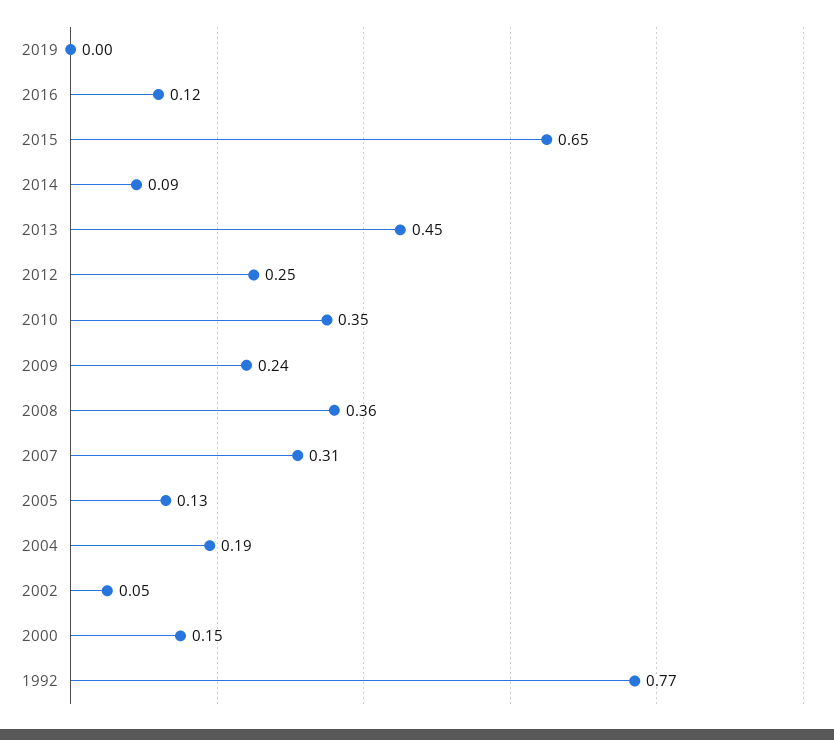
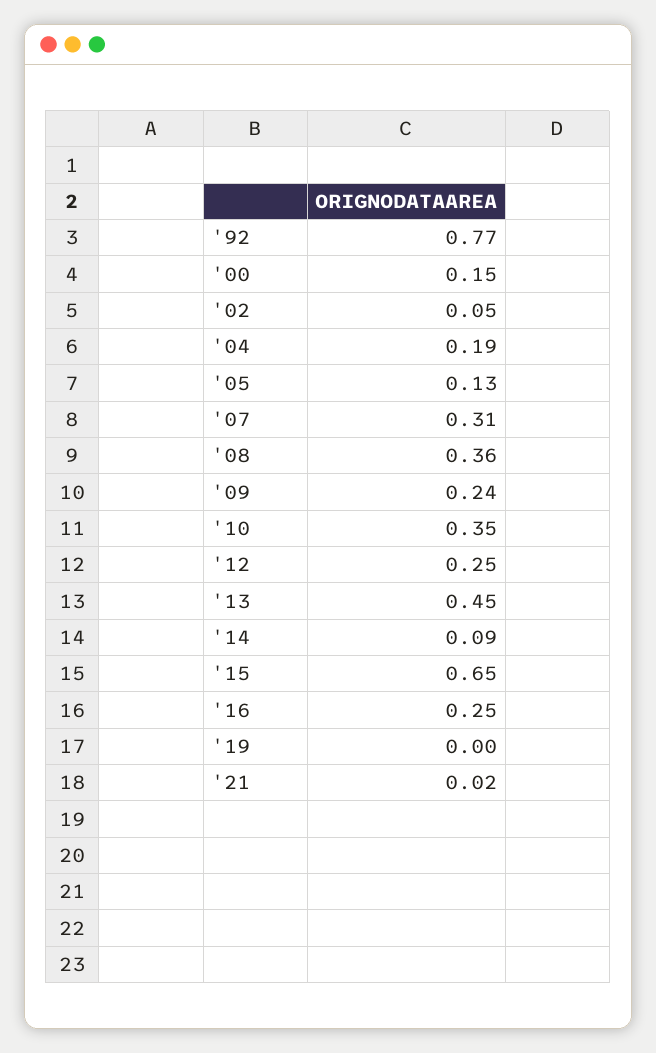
2016: 0.12 -> 0.25
'21: none -> 0.02

